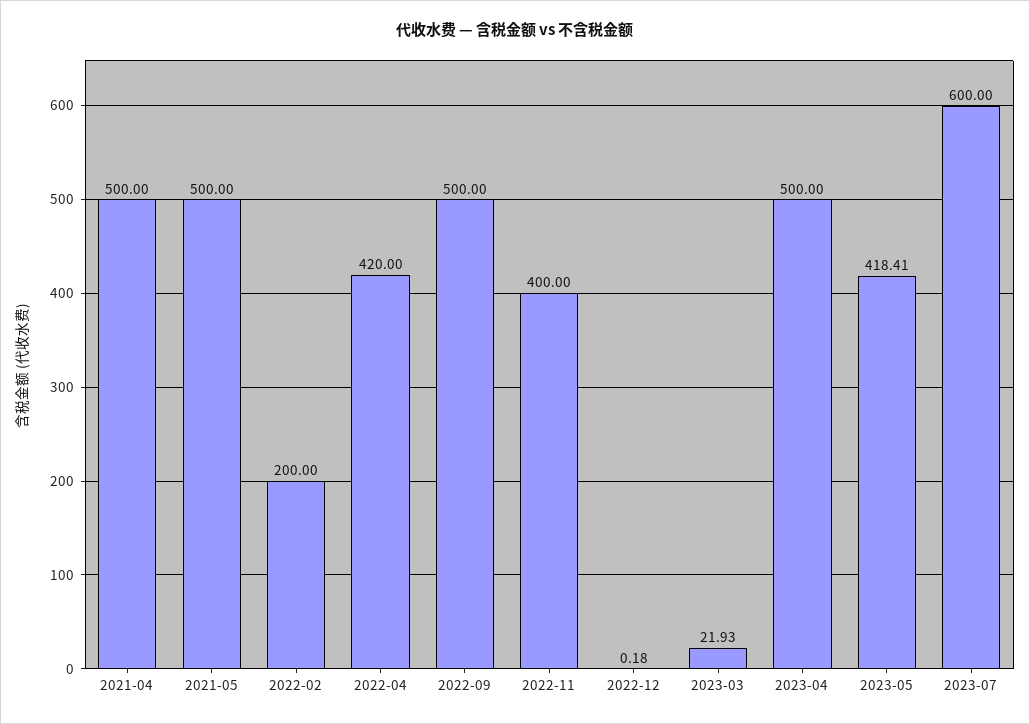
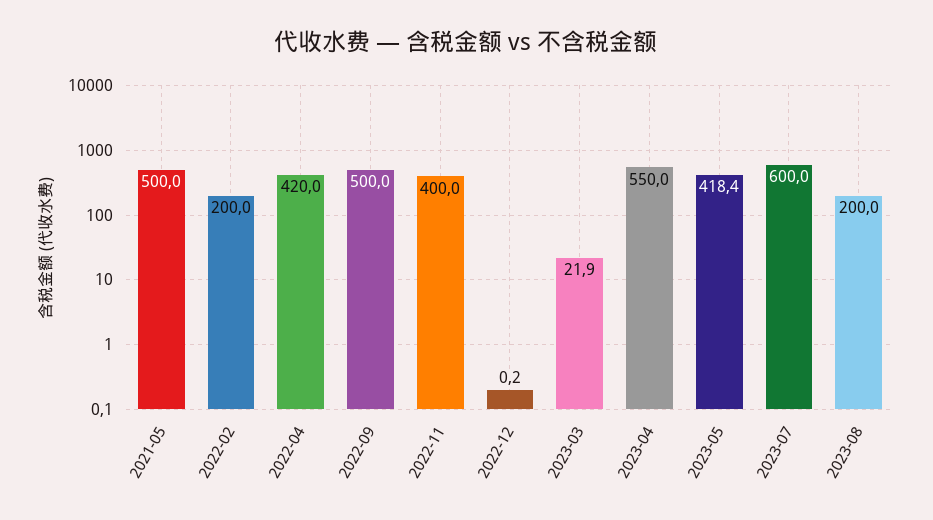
2021-04: 500 -> none
2023-04: 500 -> 550
2023-08: none -> 200

